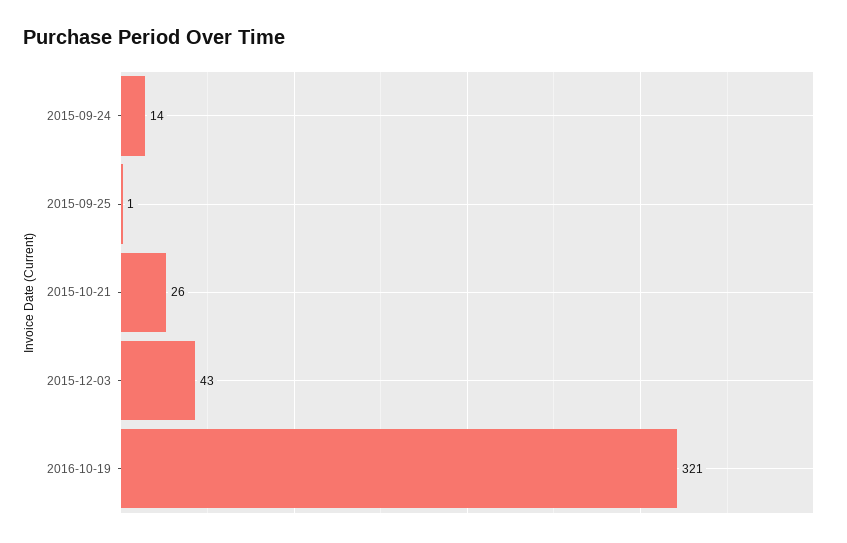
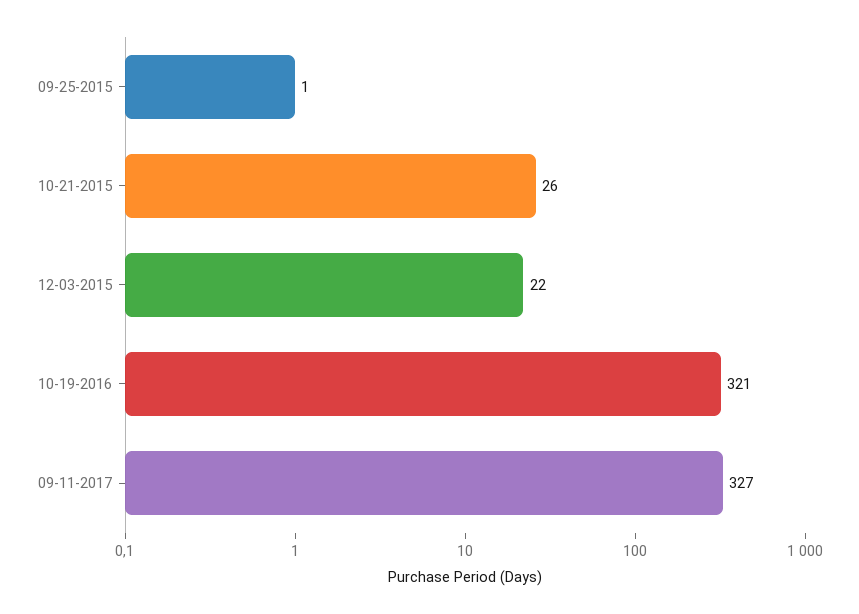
2015-09-24: 14 -> none
2015-12-03: 43 -> 22
09-11-2017: none -> 327

